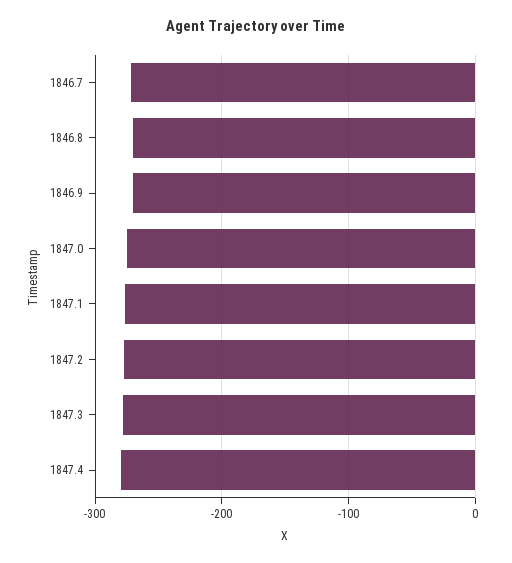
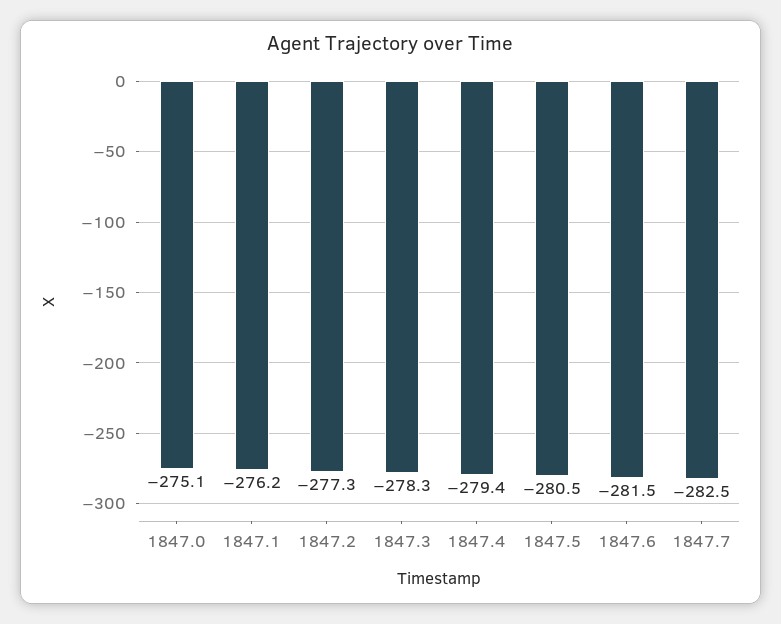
1846.7: -270 -> none
1846.8: -270 -> none
1846.9: -270 -> none
1847.5: none -> -280.5
1847.6: none -> -281.5
1847.7: none -> -282.5

